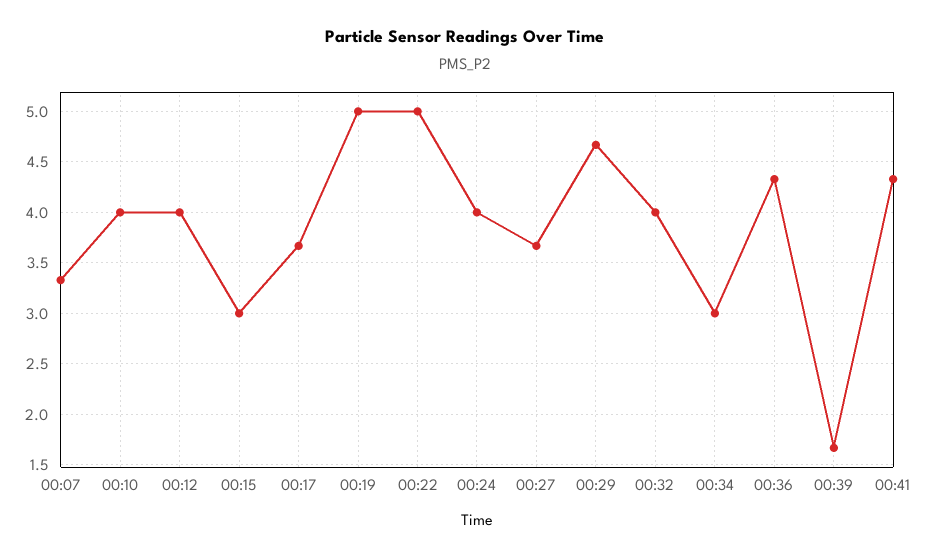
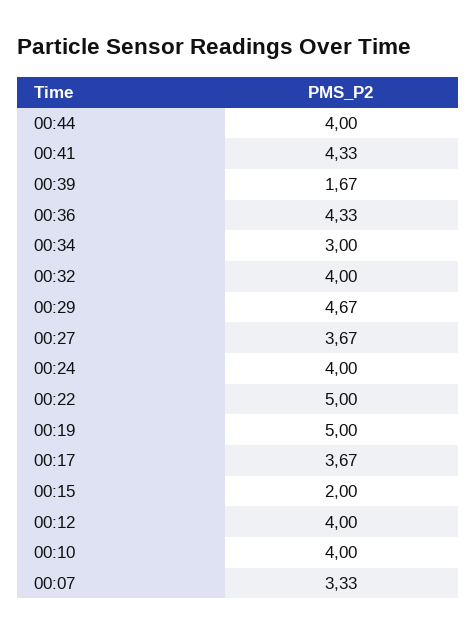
00:15: 3 -> 2
00:44: none -> 4

